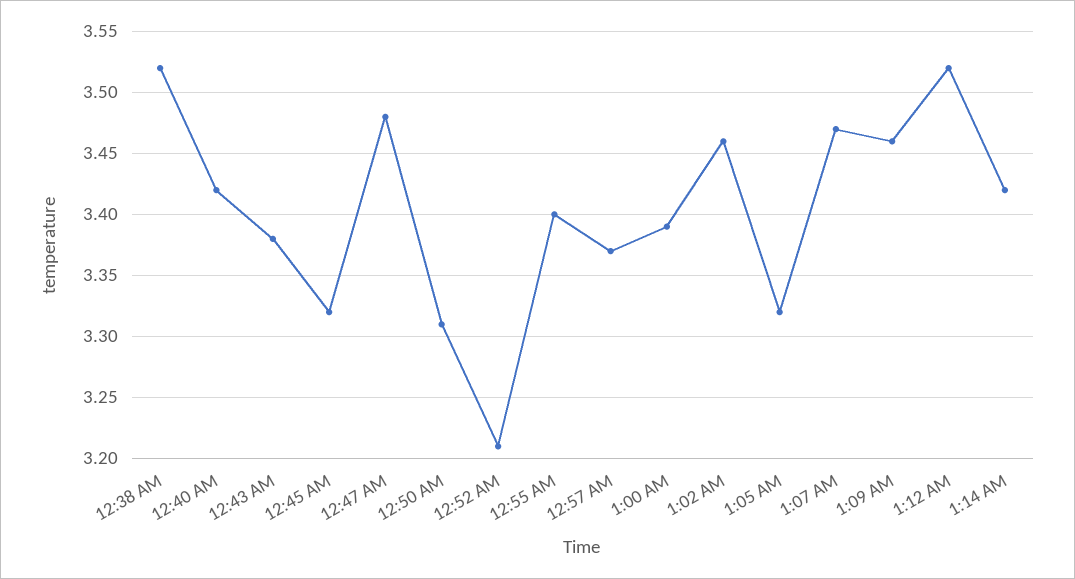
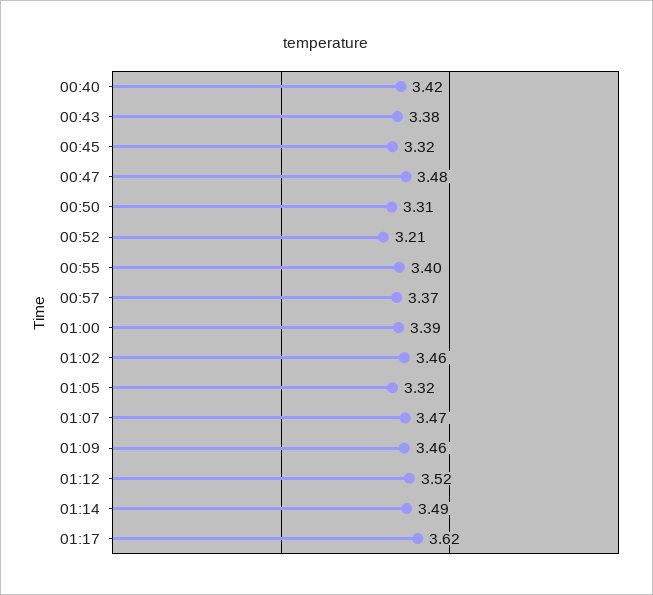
12:38 AM: 3.52 -> none
1:14 AM: 3.42 -> 3.49
01:17: none -> 3.62

